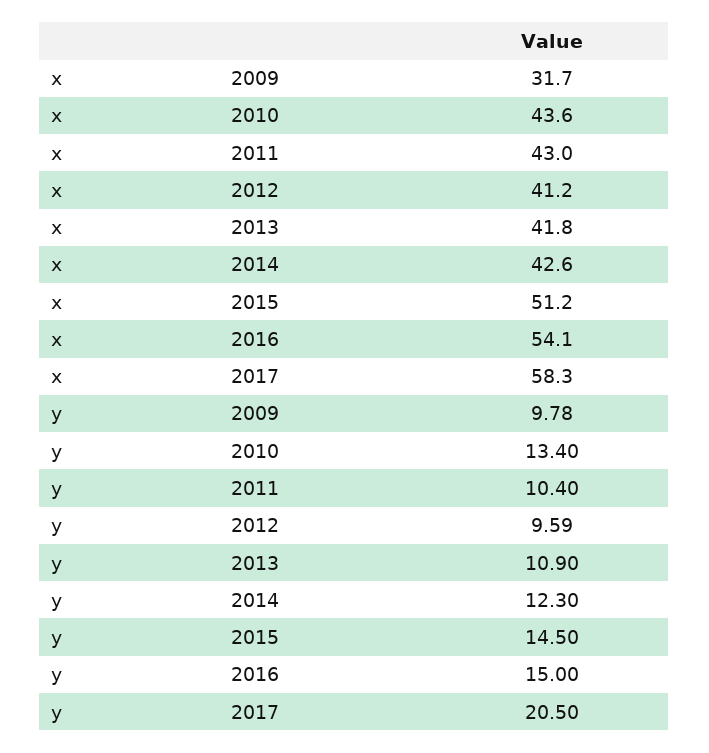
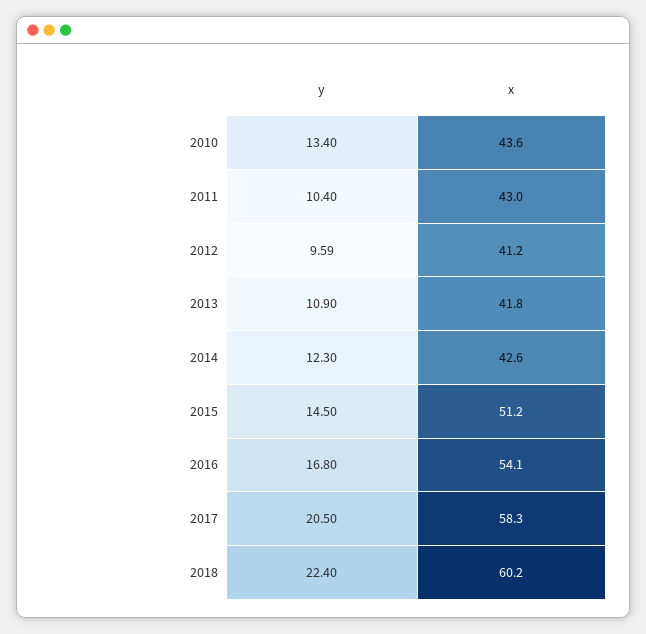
x, 2009: 31.7 -> none
y, 2009: 9.78 -> none
y, 2016: 15 -> 16.8
y, 2018: none -> 22.4
x, 2018: none -> 60.2

